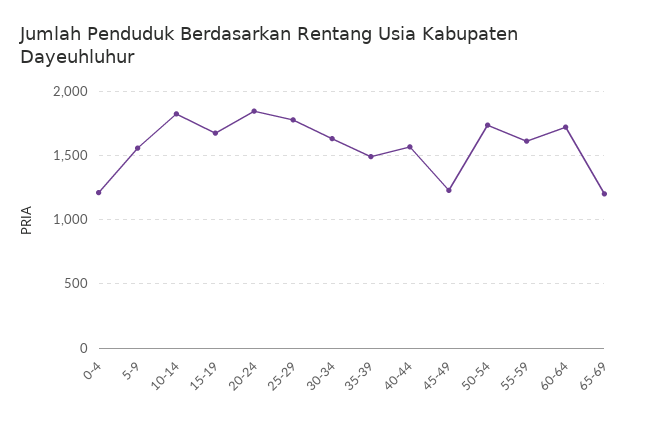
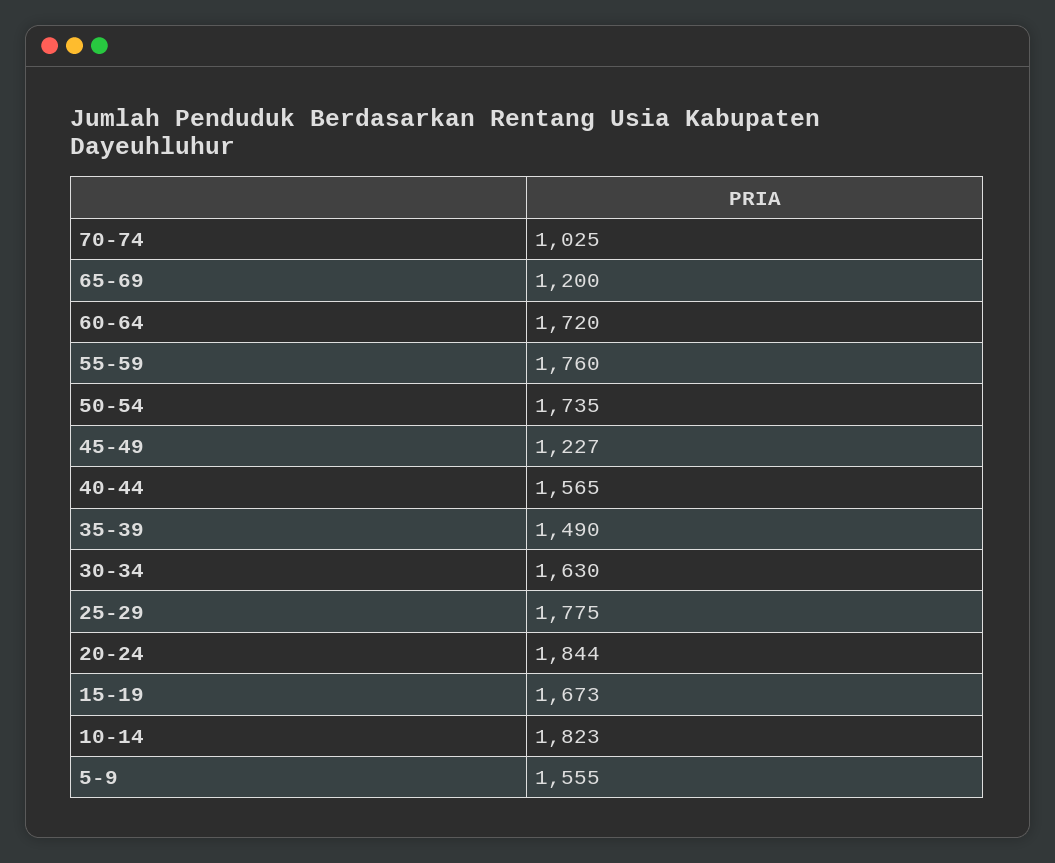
0-4: 1200 -> none
55-59: 1600 -> 1760
70-74: none -> 1025

